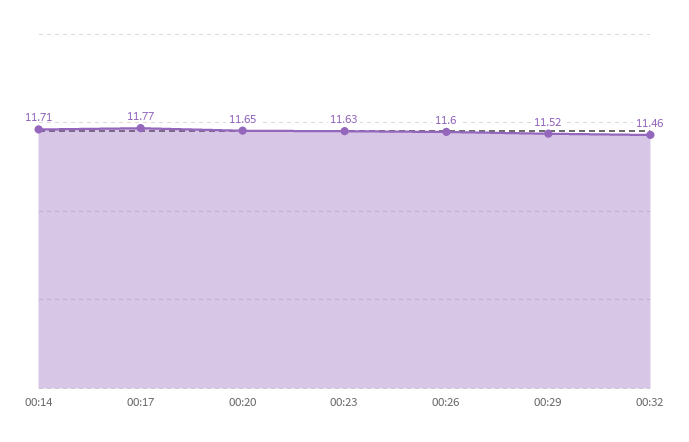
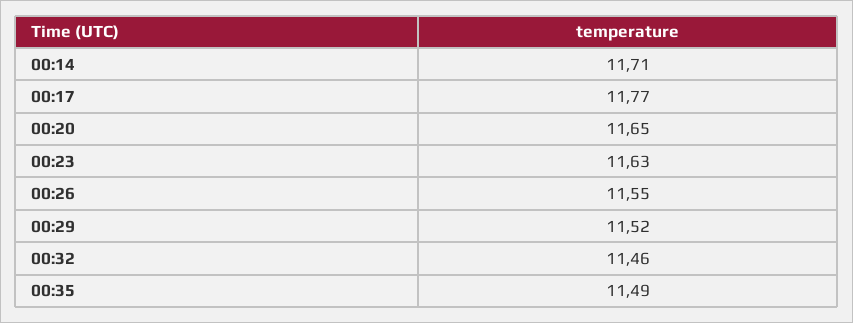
00:26: 11.6 -> 11.55
00:35: none -> 11.49

